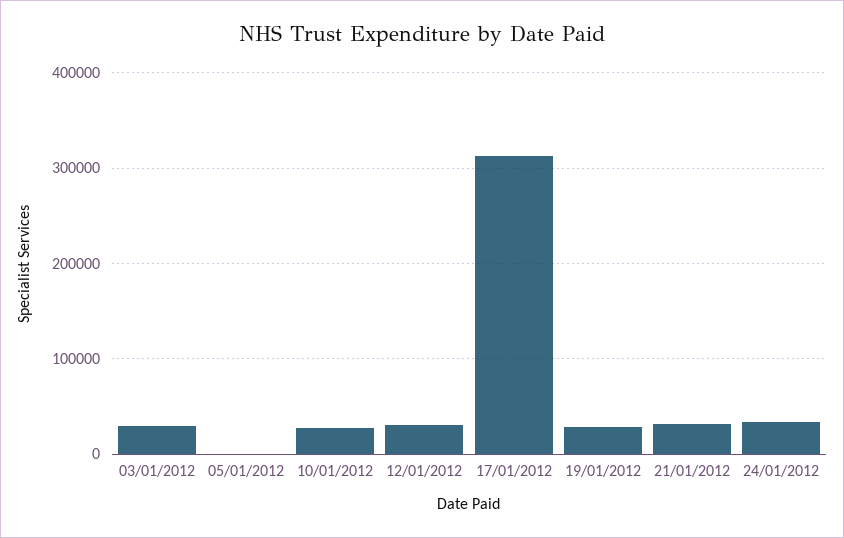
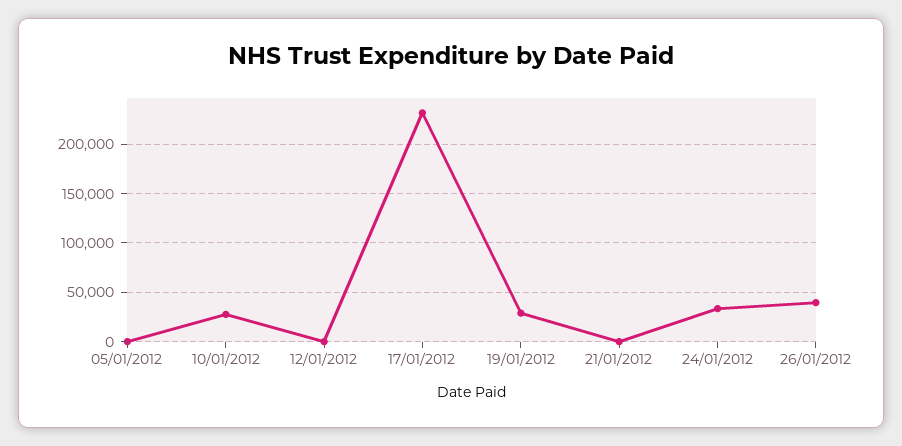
03/01/2012: 30000 -> none
12/01/2012: 30000 -> 0
17/01/2012: 310000 -> 230000
21/01/2012: 30000 -> 0
26/01/2012: none -> 40000

